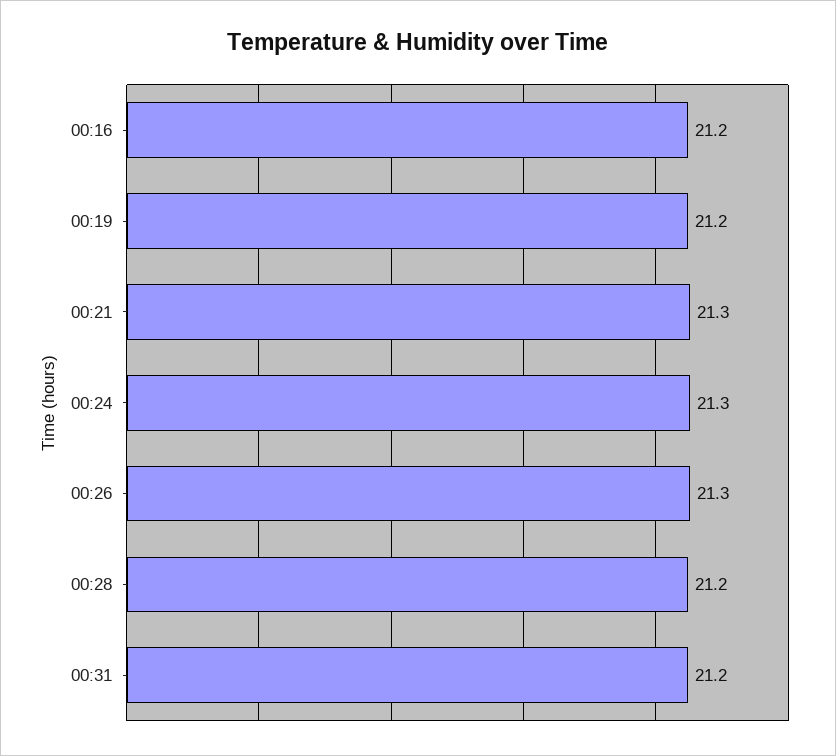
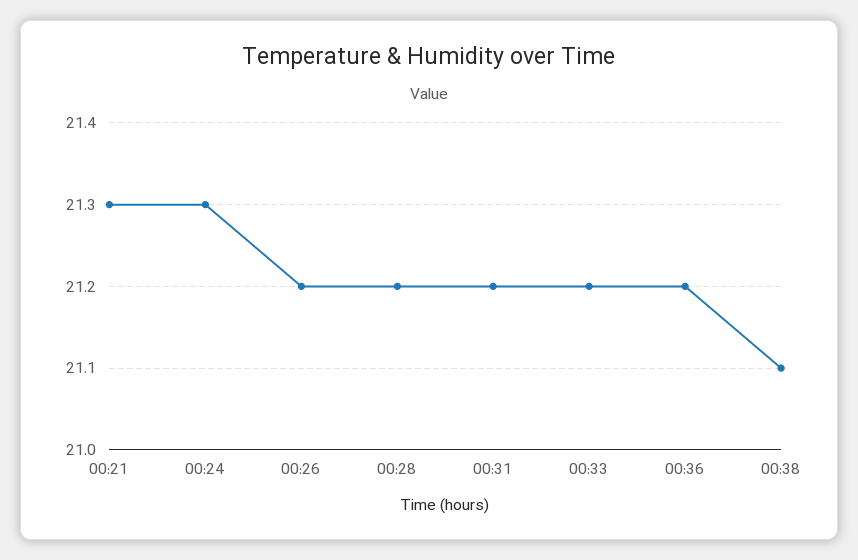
00:16: 21.2 -> none
00:19: 21.2 -> none
00:26: 21.3 -> 21.2
00:33: none -> 21.2
00:36: none -> 21.2
00:38: none -> 21.1

